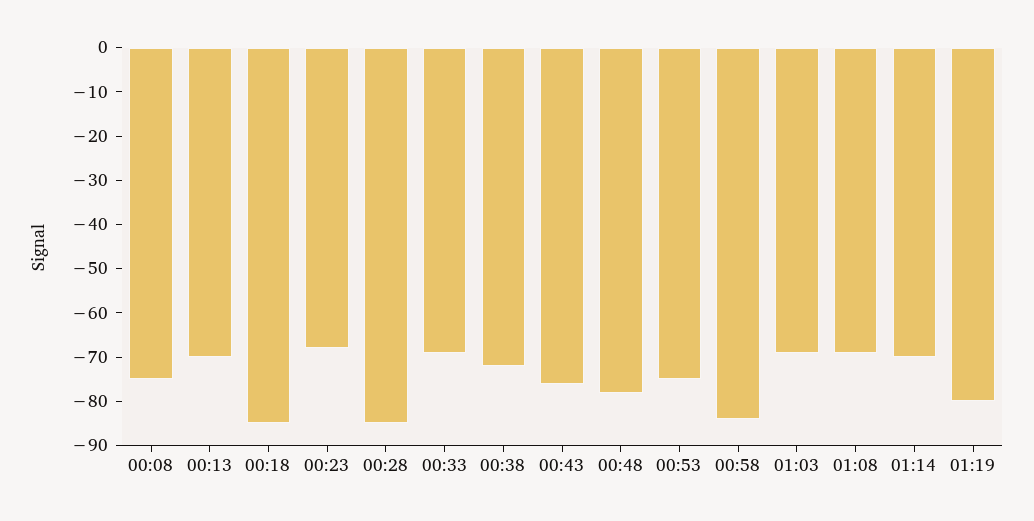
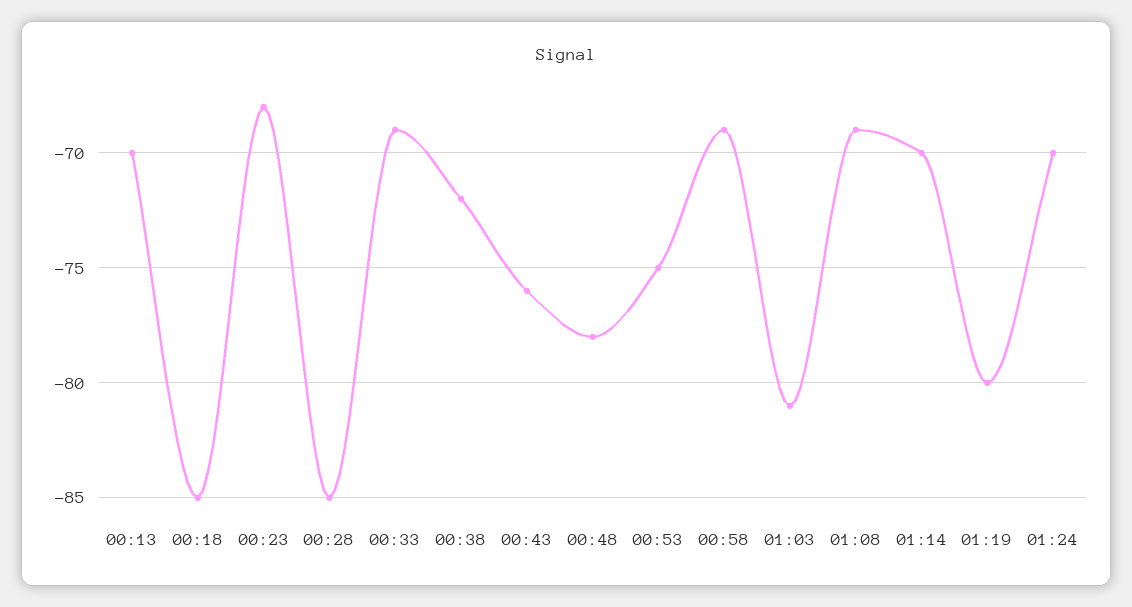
00:08: -75 -> none
00:58: -85 -> -69
01:03: -70 -> -81
01:24: none -> -70

